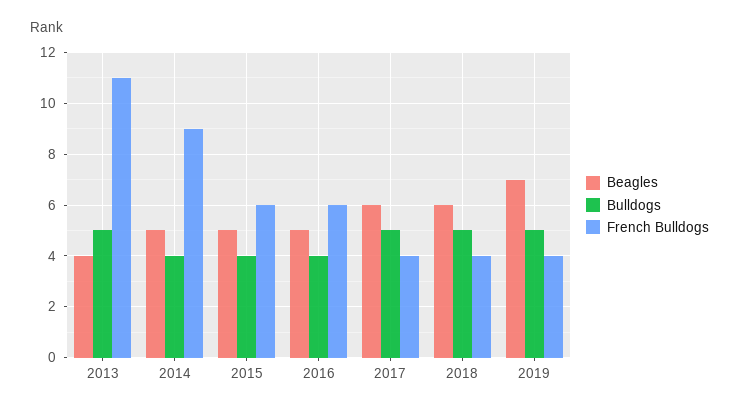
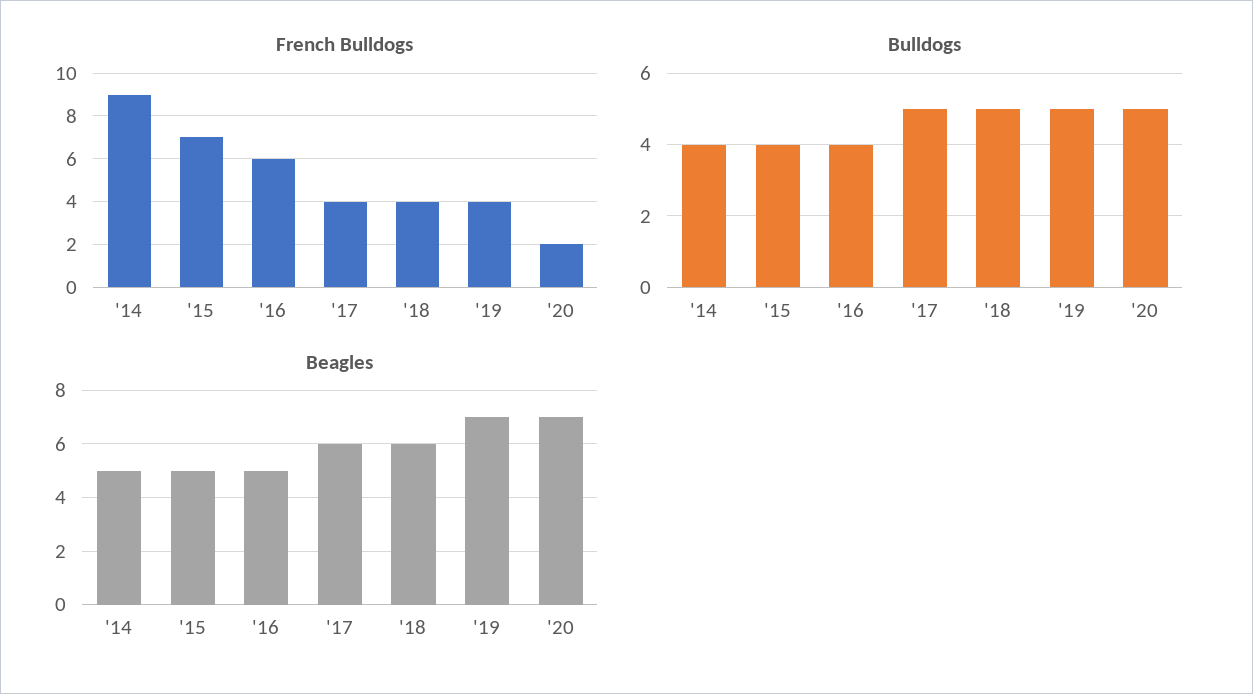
Beagles, 2013: 4 -> none
Bulldogs, 2013: 5 -> none
French Bulldogs, 2013: 11 -> none
French Bulldogs, 2015: 6 -> 7
French Bulldogs, '20: none -> 2
Bulldogs, '20: none -> 5
Beagles, '20: none -> 7

